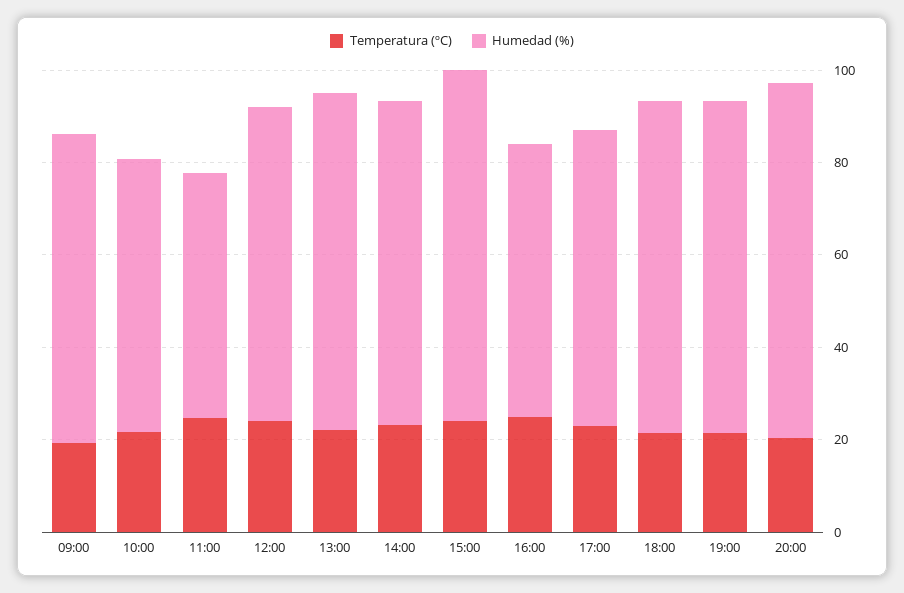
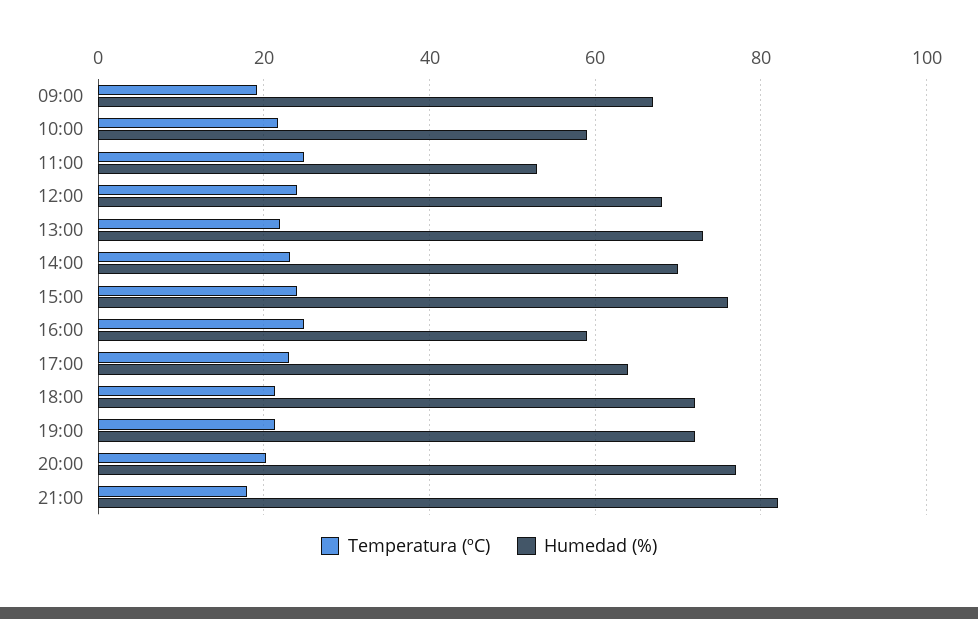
Temperatura (ºC), 21:00: none -> 18
Humedad (%), 21:00: none -> 82

